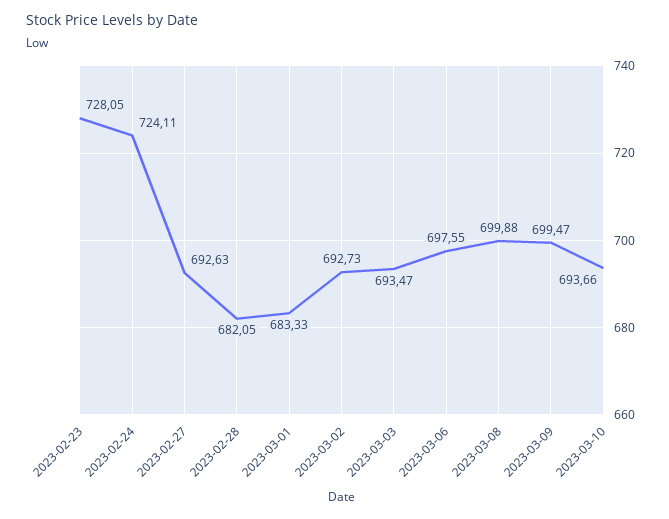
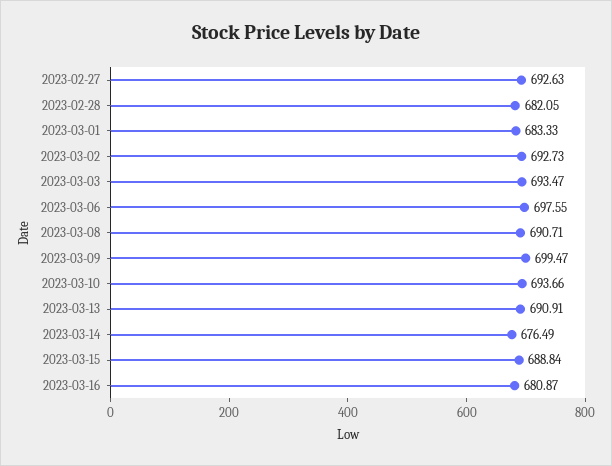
2023-02-23: 728.05 -> none
2023-02-24: 724.11 -> none
2023-03-08: 699.88 -> 690.71
2023-03-13: none -> 690.91
2023-03-14: none -> 676.49
2023-03-15: none -> 688.84
2023-03-16: none -> 680.87

